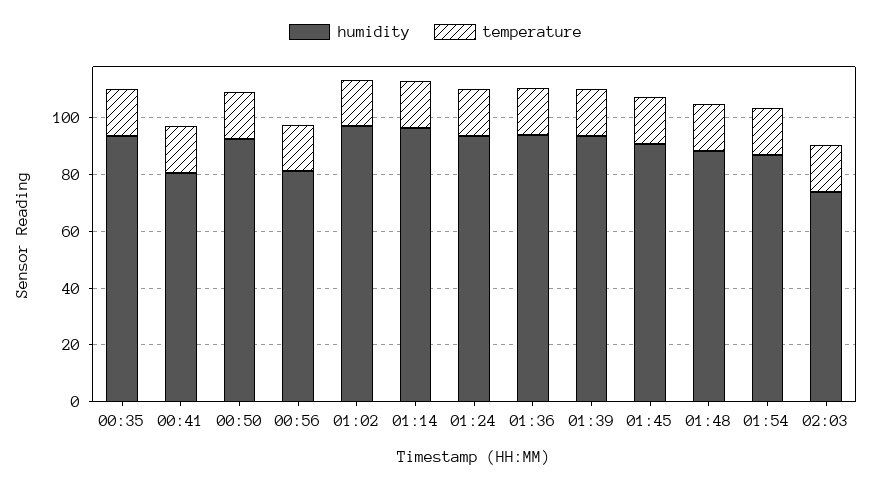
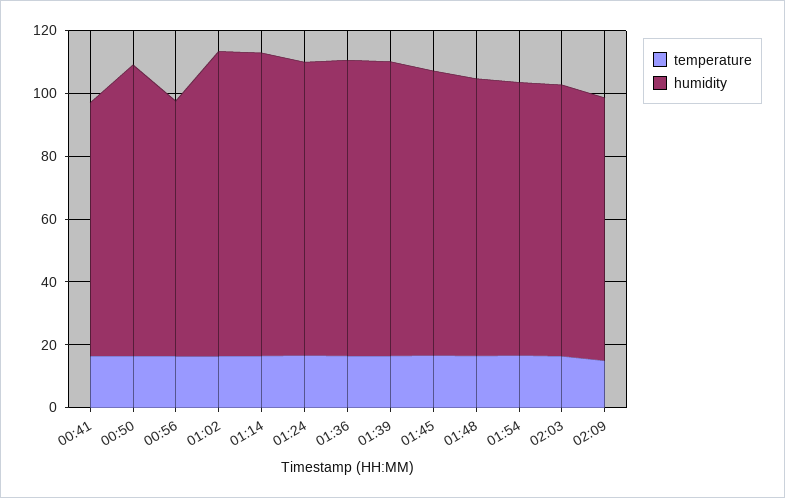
humidity, 00:35: 95 -> none
temperature, 00:35: 15 -> none
humidity, 02:03: 75 -> 85
temperature, 02:09: none -> 15
humidity, 02:09: none -> 85

